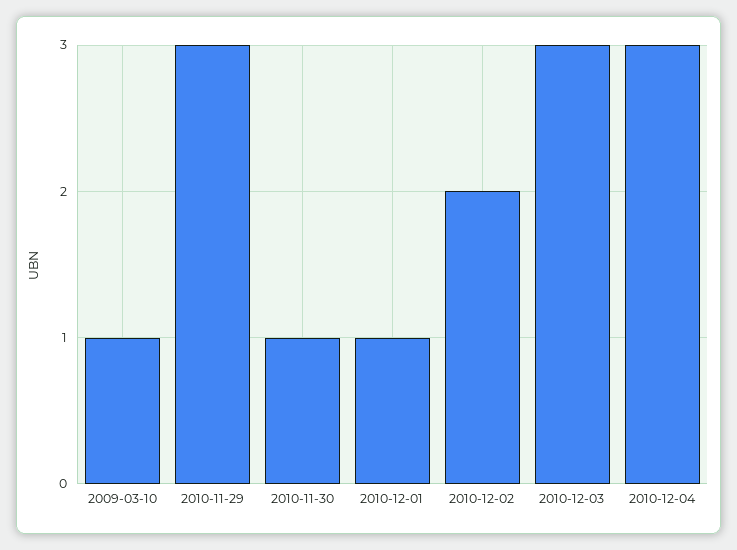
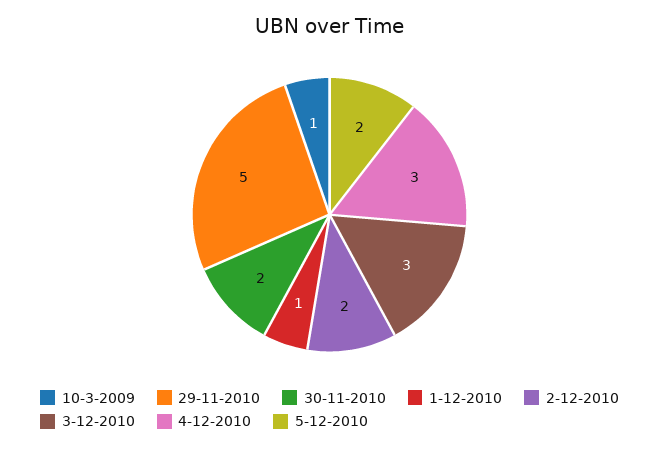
2010-11-29: 3 -> 5
2010-11-30: 1 -> 2
5-12-2010: none -> 2

